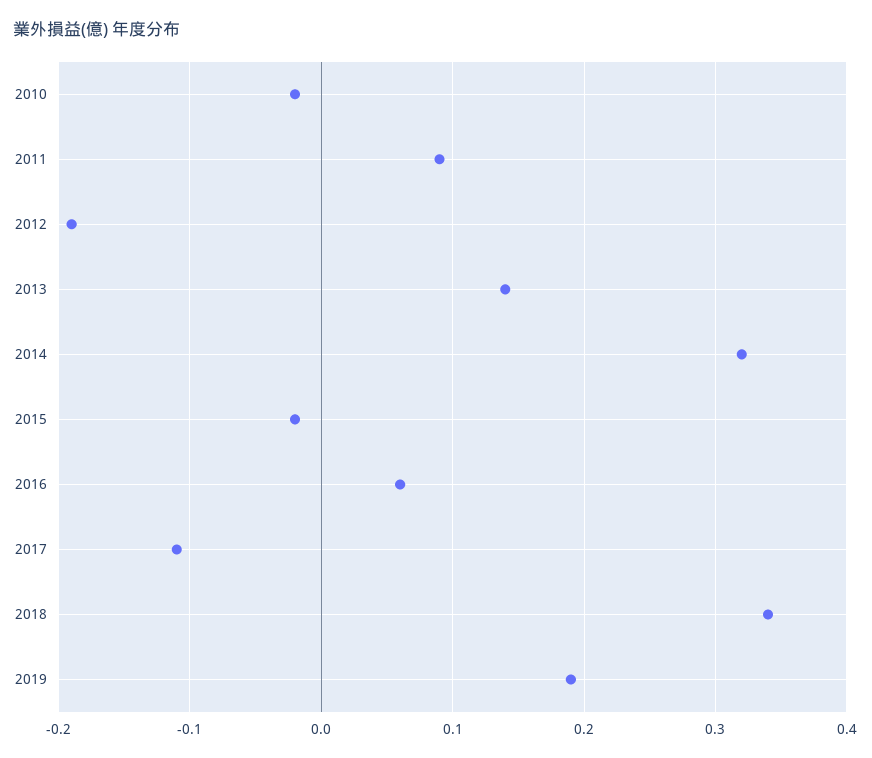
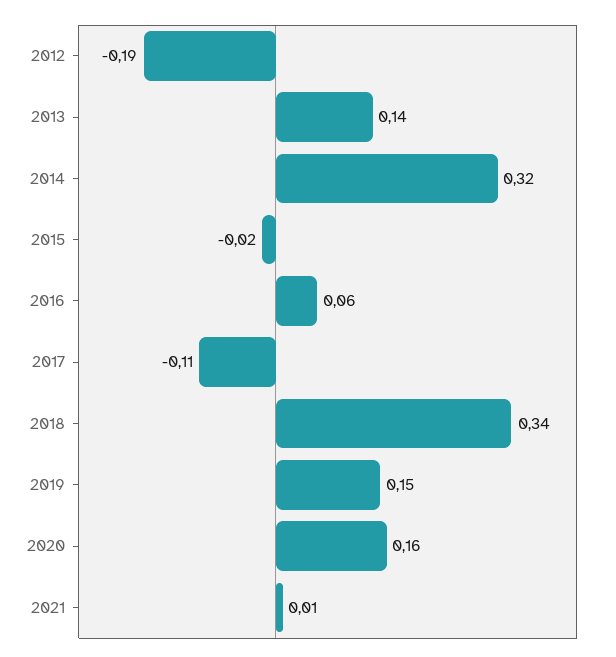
2010: -0.02 -> none
2011: 0.09 -> none
2019: 0.19 -> 0.15
2020: none -> 0.16
2021: none -> 0.01

